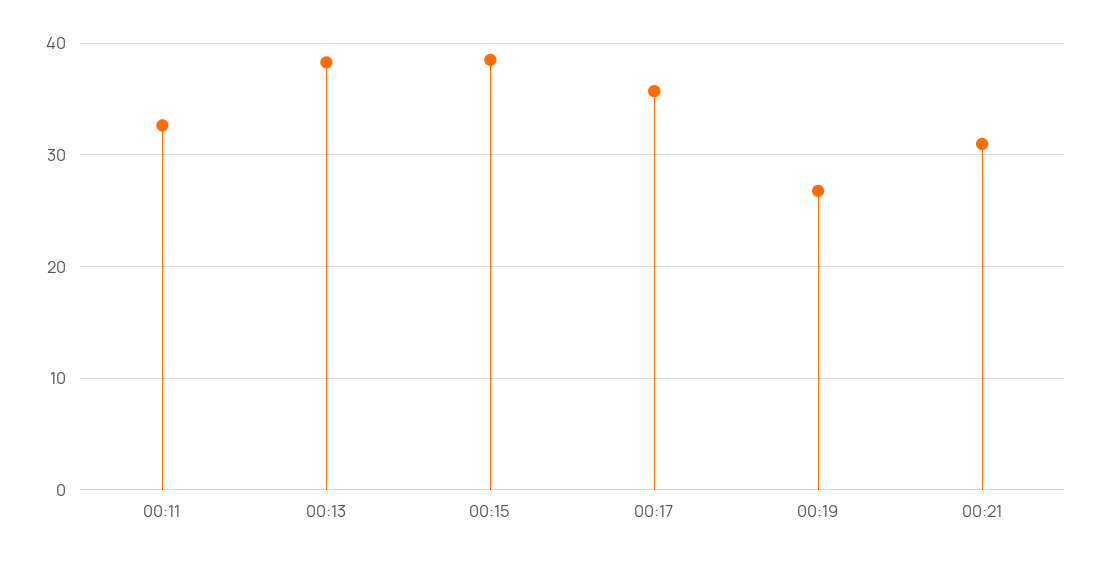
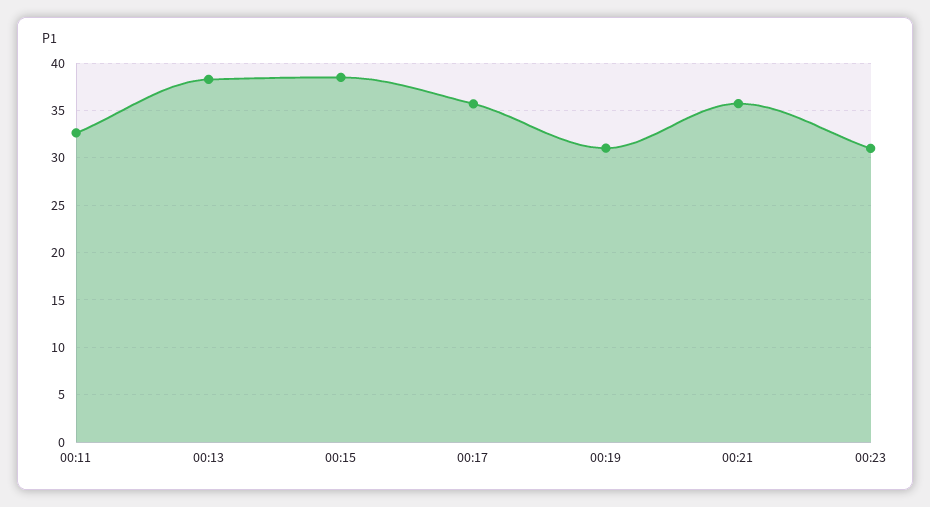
00:19: 27 -> 31
00:21: 31 -> 36
00:23: none -> 31

